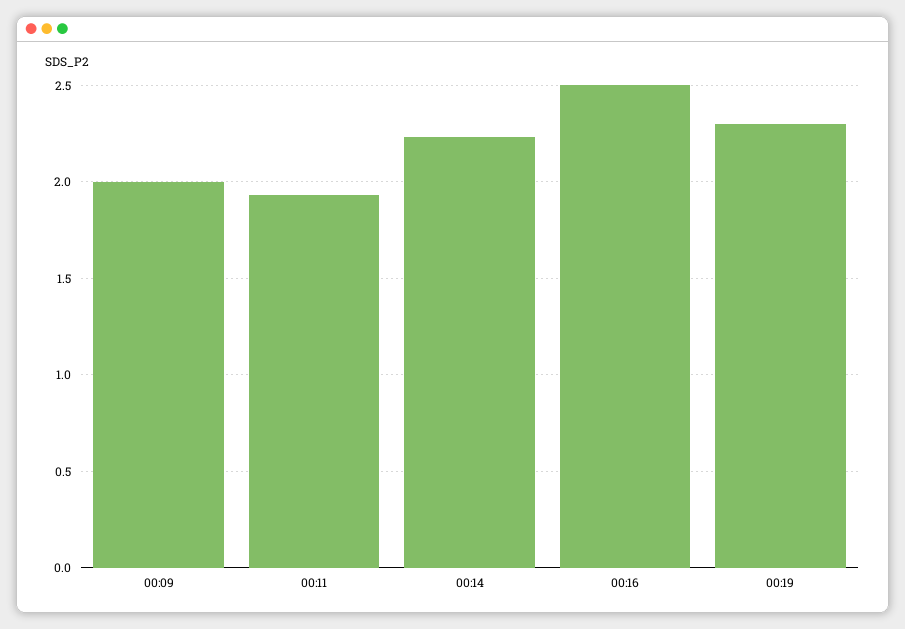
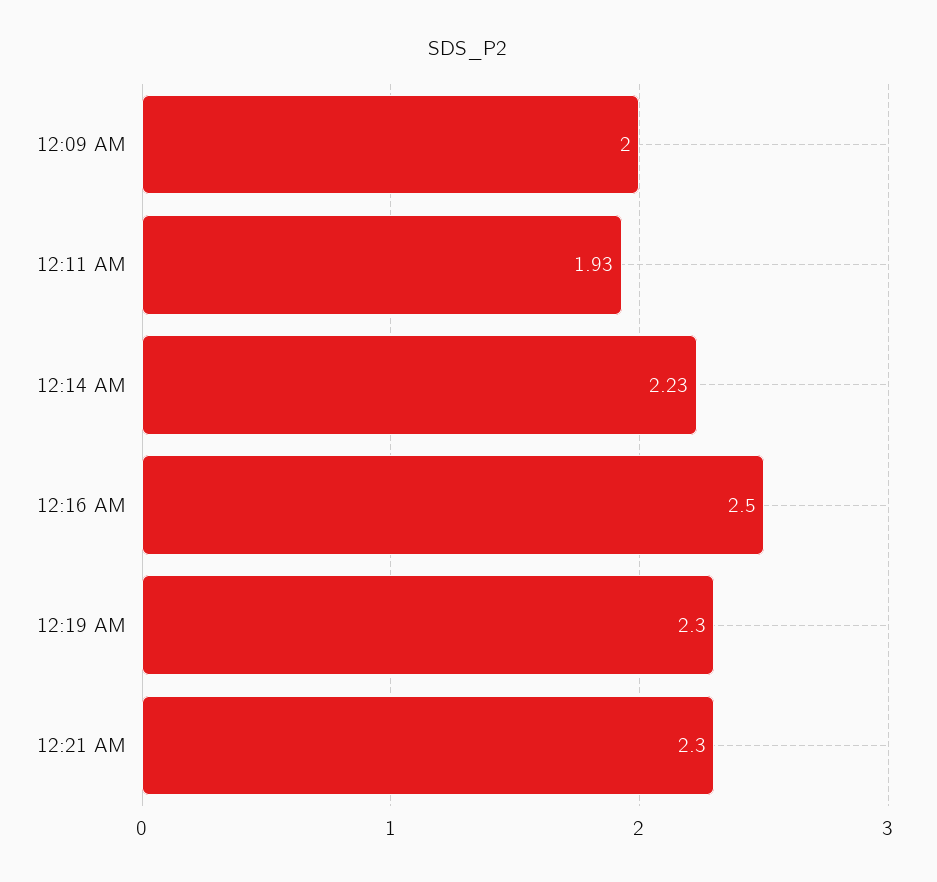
12:21 AM: none -> 2.3

